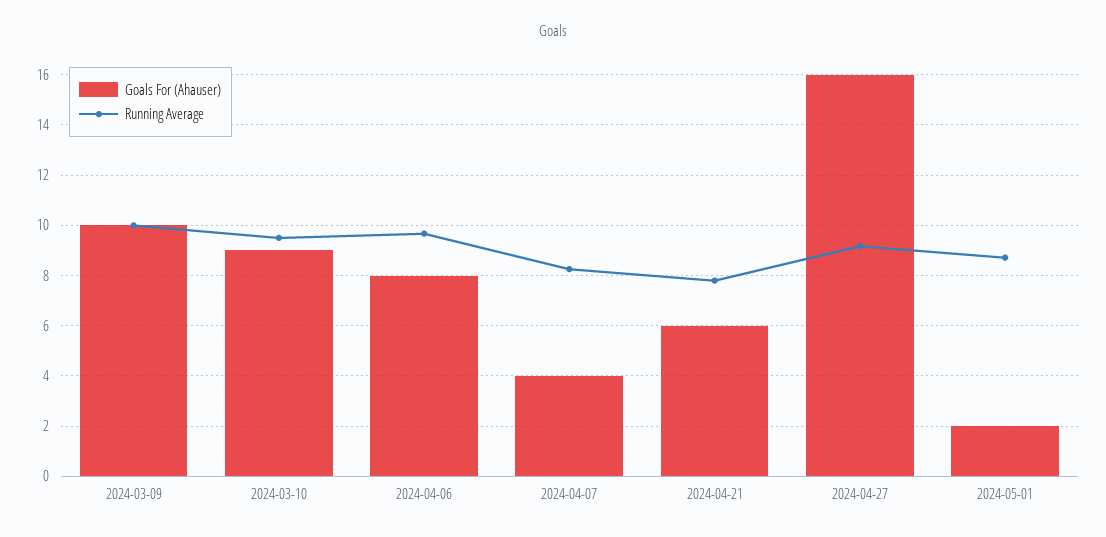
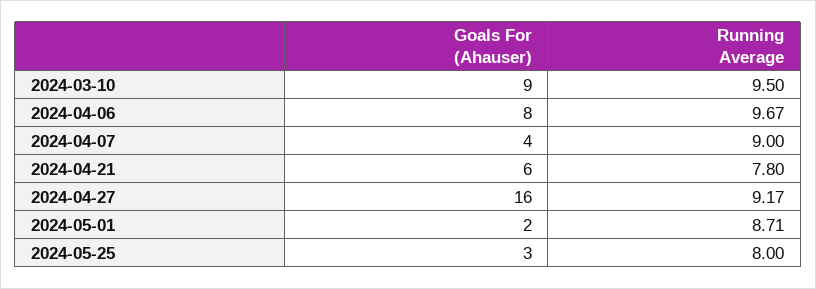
Goals For (Ahauser), 2024-03-09: 10 -> none
Running Average, 2024-03-09: 10 -> none
Running Average, 2024-04-07: 8.25 -> 9
Goals For (Ahauser), 2024-05-25: none -> 3
Running Average, 2024-05-25: none -> 8

